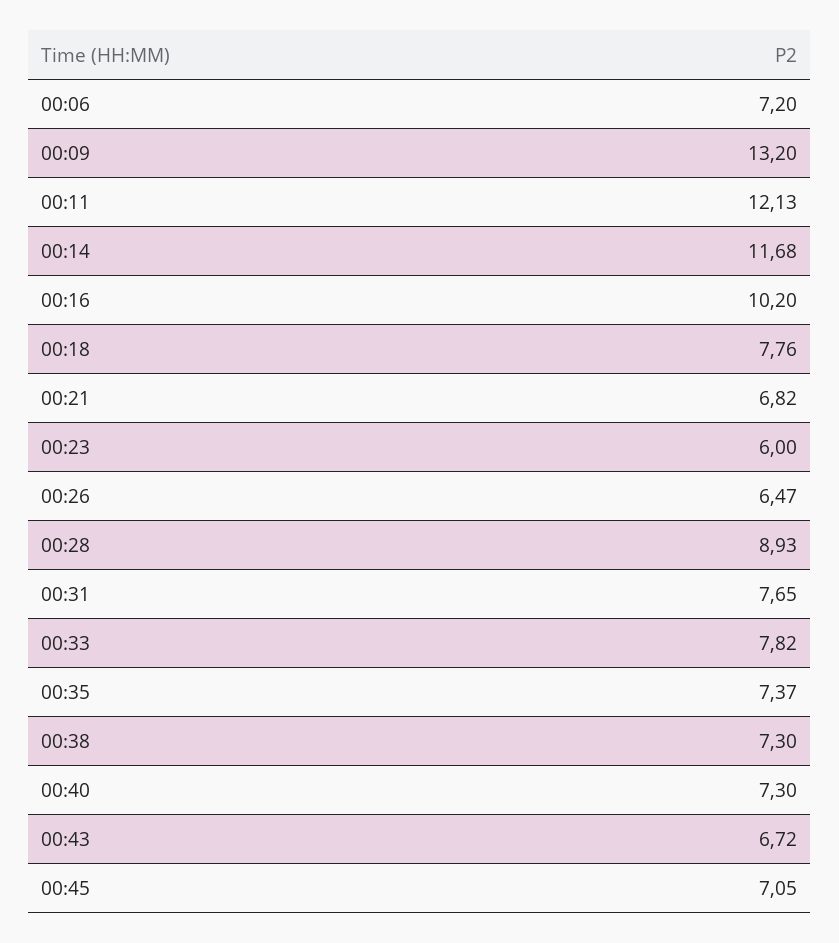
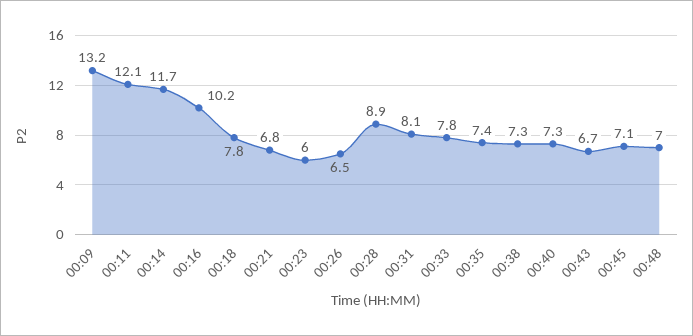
00:06: 7.2 -> none
00:31: 7.65 -> 8.1
00:48: none -> 7

